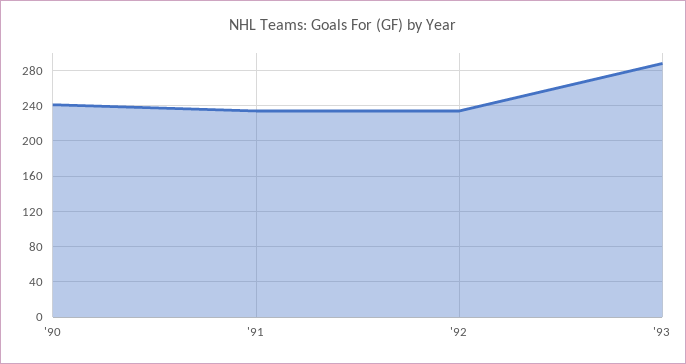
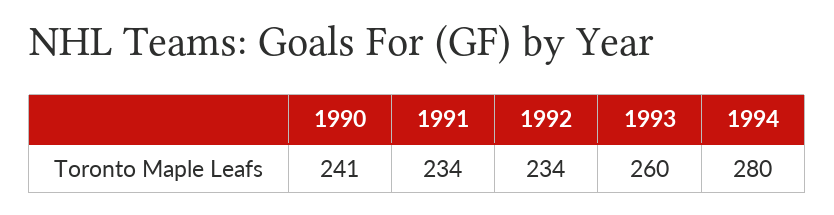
'93: 290 -> 260
1994: none -> 280

